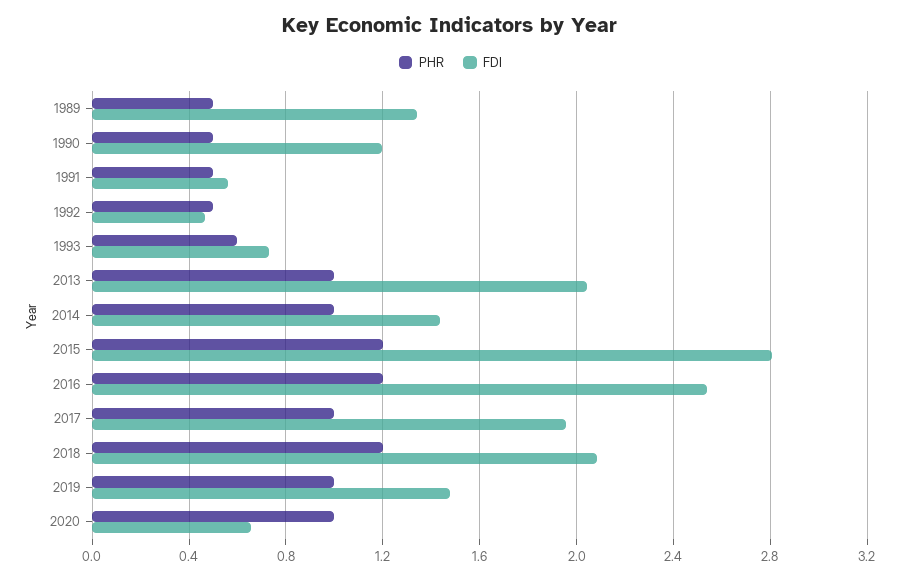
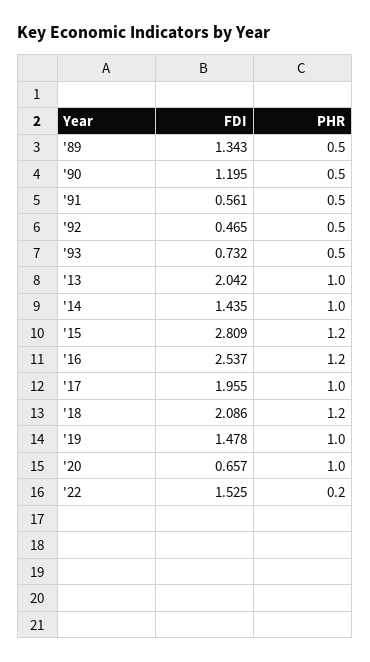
PHR, 1993: 0.6 -> 0.5
FDI, '22: none -> 1.525
PHR, '22: none -> 0.2

